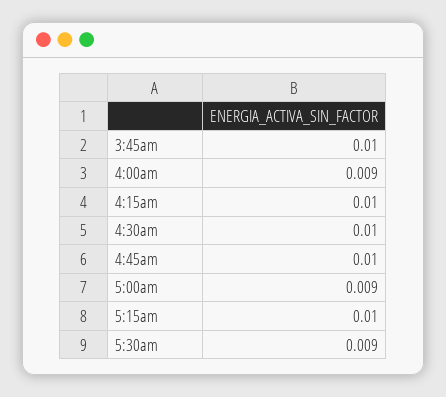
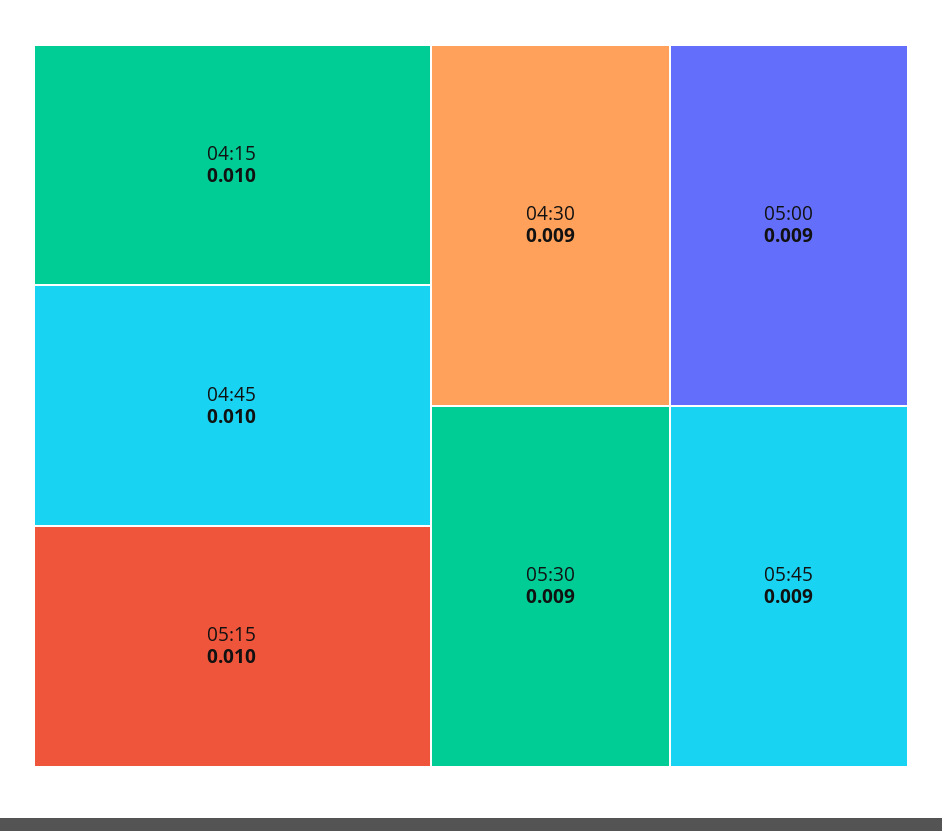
3:45am: 0.01 -> none
4:00am: 0.009 -> none
4:30am: 0.01 -> 0.009
05:45: none -> 0.009

